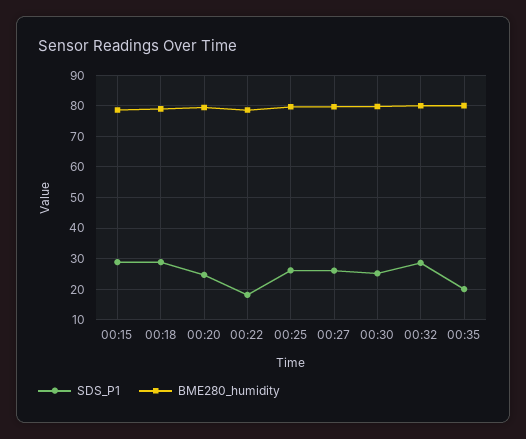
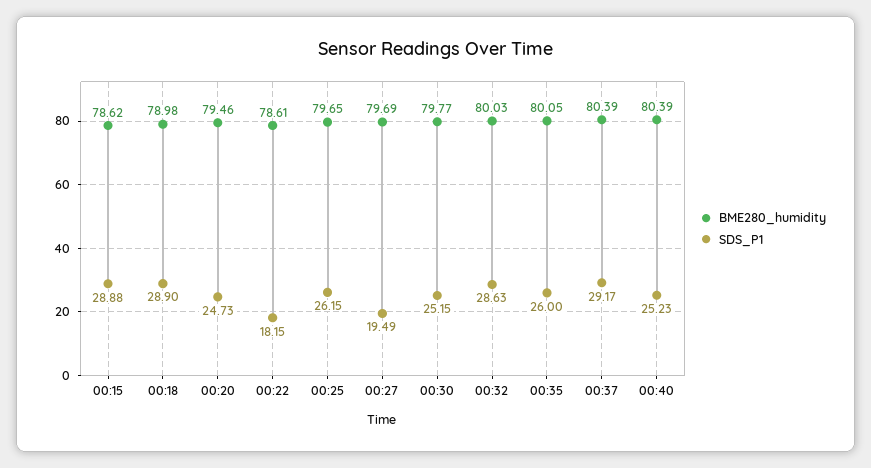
SDS_P1, 00:27: 26 -> 19.49
SDS_P1, 00:35: 20 -> 26
BME280_humidity, 00:37: none -> 80.39
SDS_P1, 00:37: none -> 29.17
BME280_humidity, 00:40: none -> 80.39
SDS_P1, 00:40: none -> 25.23

